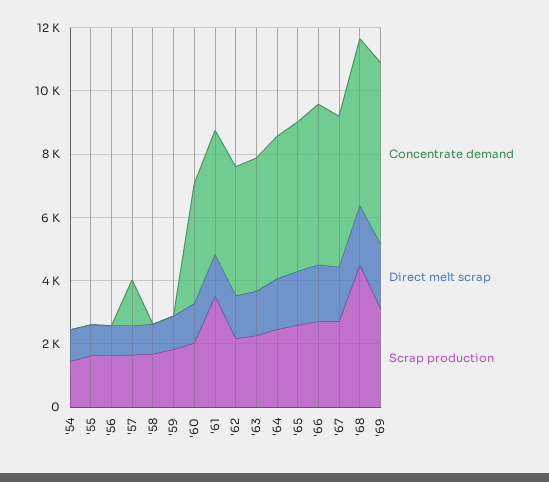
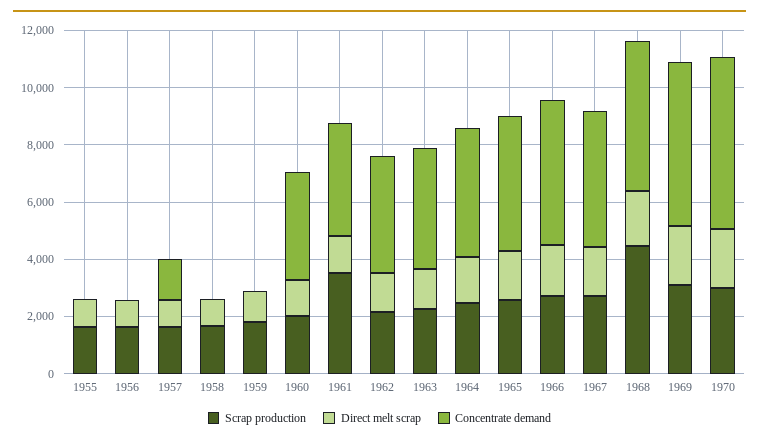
Concentrate demand, '54: 0 -> none
Direct melt scrap, '54: 1000 -> none
Scrap production, '54: 1500 -> none
Scrap production, 1970: none -> 3000
Direct melt scrap, 1970: none -> 2000
Concentrate demand, 1970: none -> 6000

